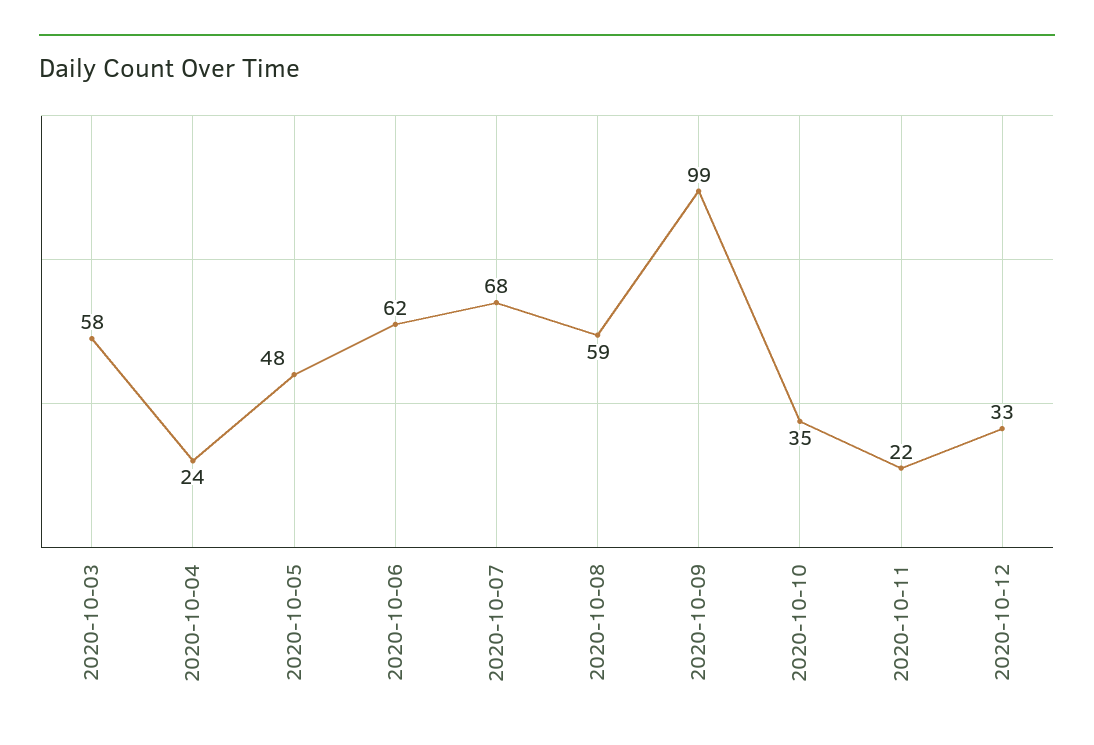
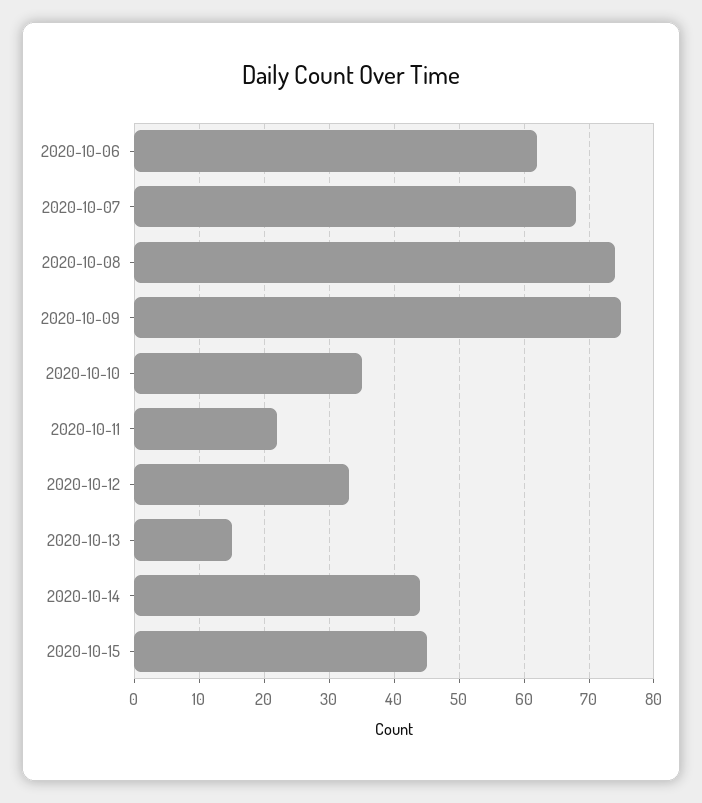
2020-10-03: 58 -> none
2020-10-04: 24 -> none
2020-10-05: 48 -> none
2020-10-08: 59 -> 74
2020-10-09: 99 -> 75
2020-10-13: none -> 15
2020-10-14: none -> 44
2020-10-15: none -> 45

